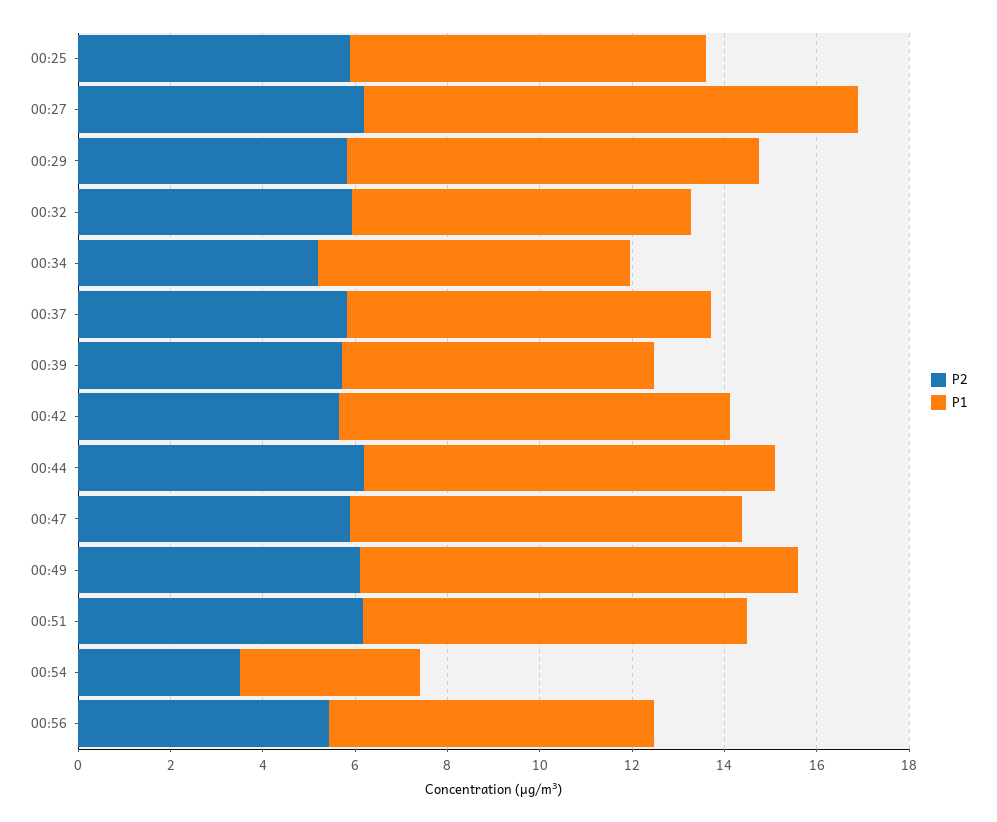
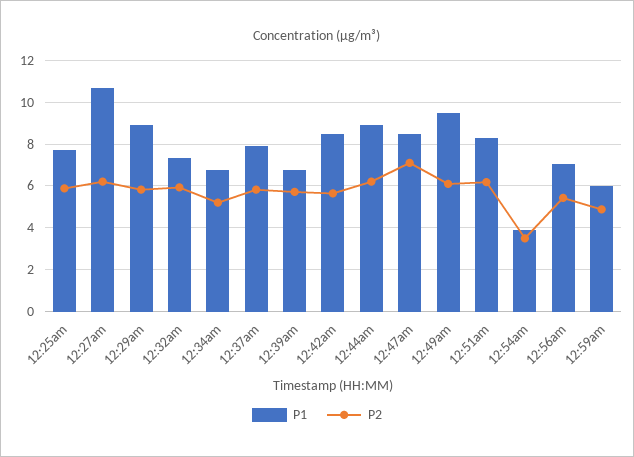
P2, 00:47: 6 -> 7
P1, 12:59am: none -> 6
P2, 12:59am: none -> 5

